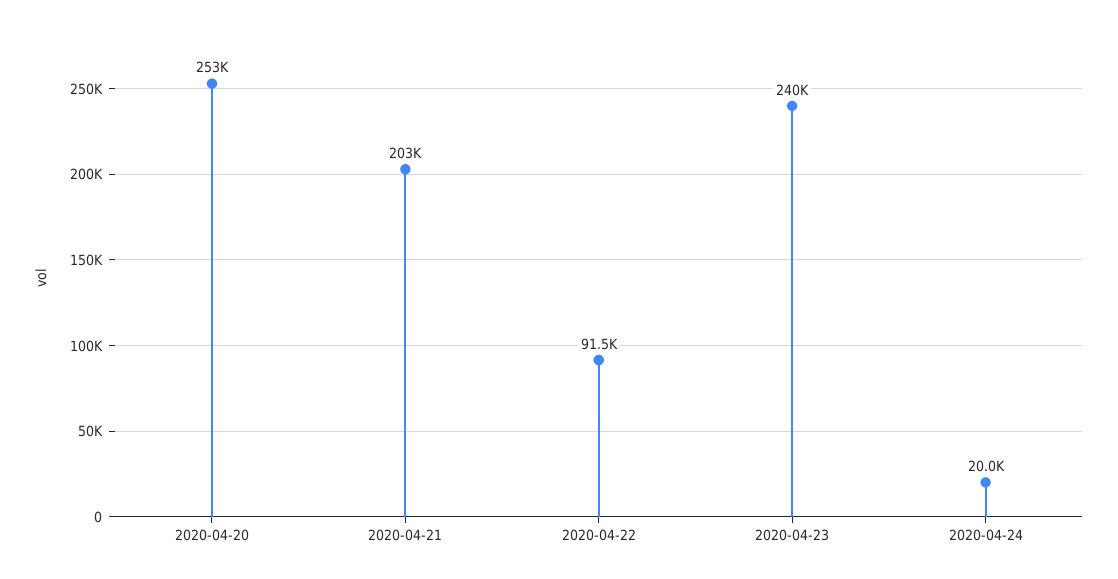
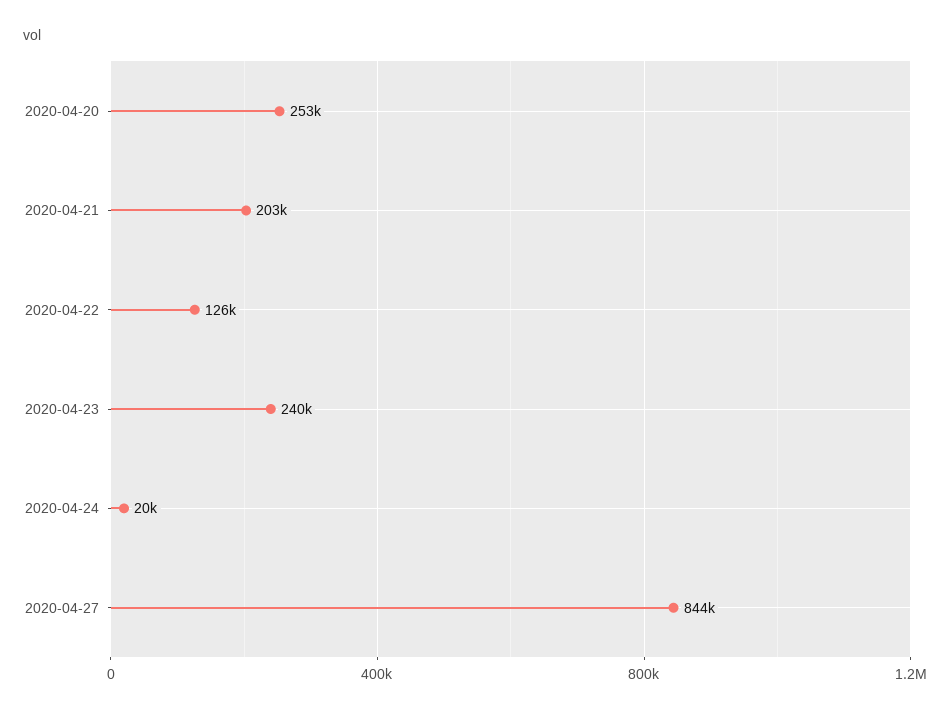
2020-04-22: 91500 -> 126000
2020-04-27: none -> 844000

